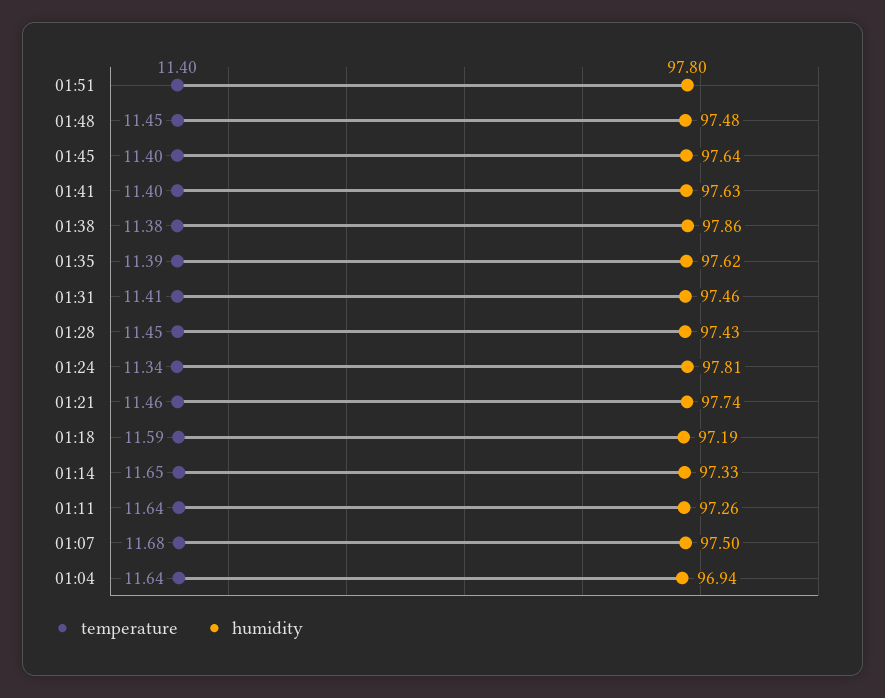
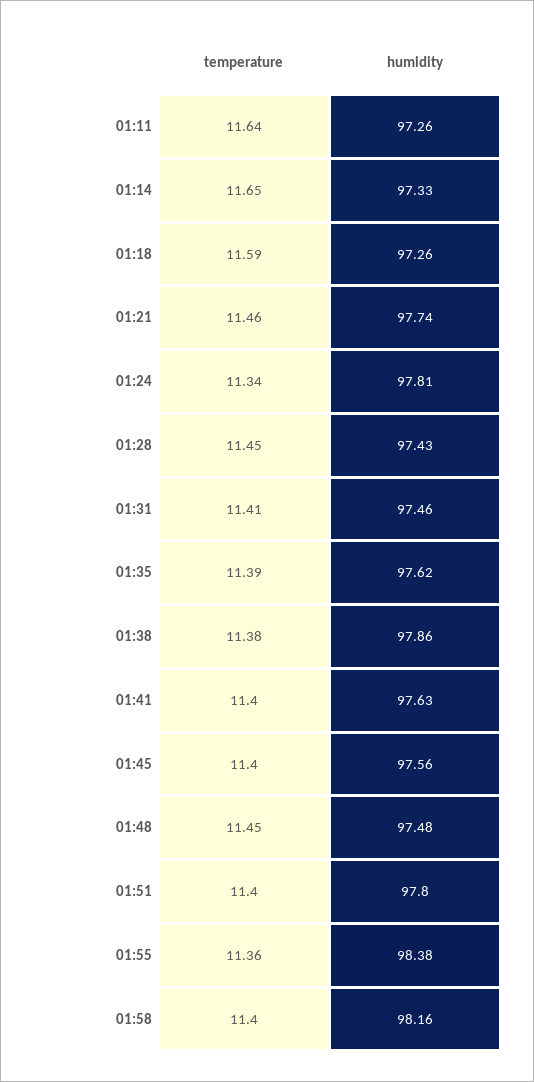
humidity, 01:45: 97.64 -> 97.56
humidity, 01:18: 97.19 -> 97.26
temperature, 01:07: 11.68 -> none
humidity, 01:07: 97.5 -> none
temperature, 01:04: 11.64 -> none
humidity, 01:04: 96.94 -> none
temperature, 01:55: none -> 11.36
humidity, 01:55: none -> 98.38
temperature, 01:58: none -> 11.4
humidity, 01:58: none -> 98.16

